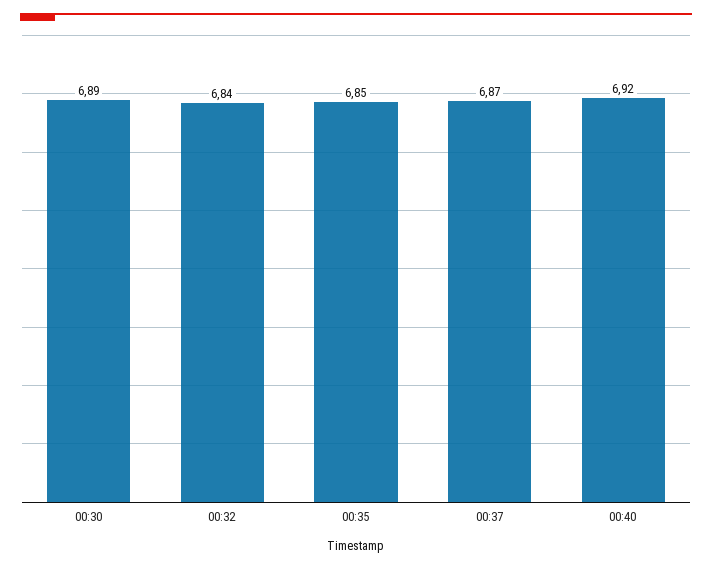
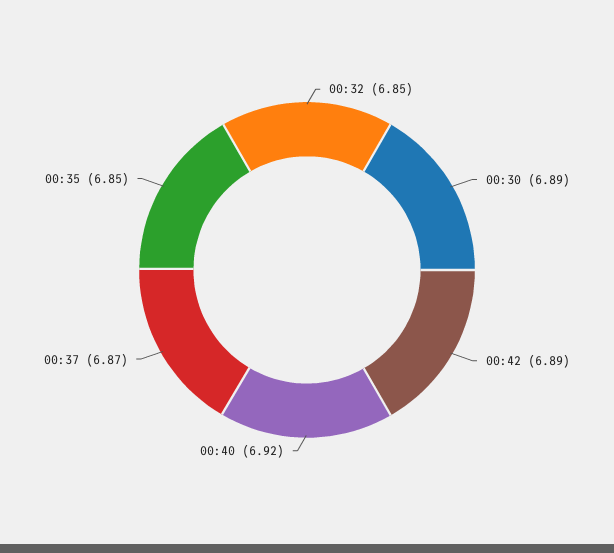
00:32: 6.84 -> 6.85
00:42: none -> 6.89

